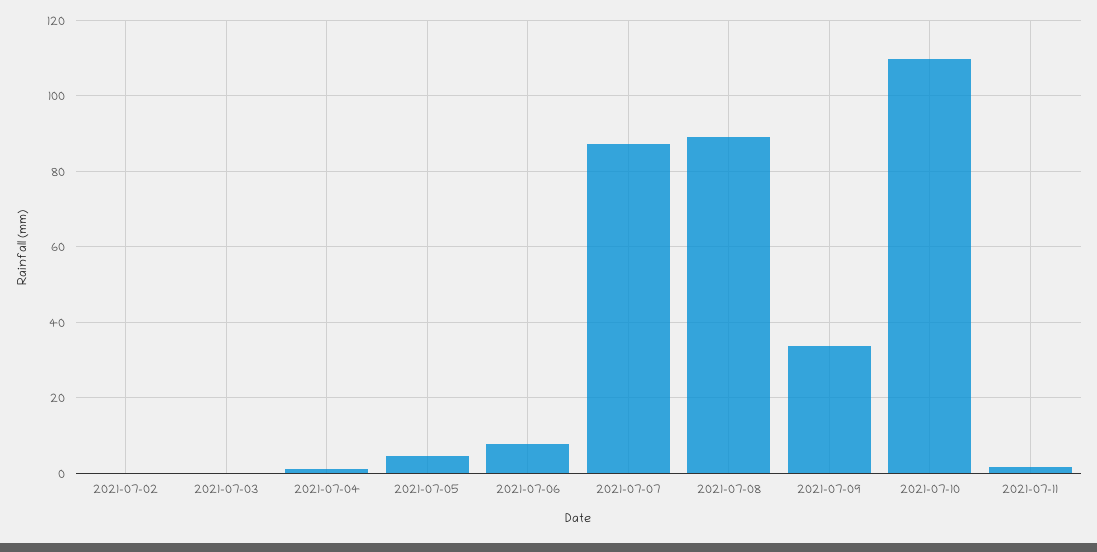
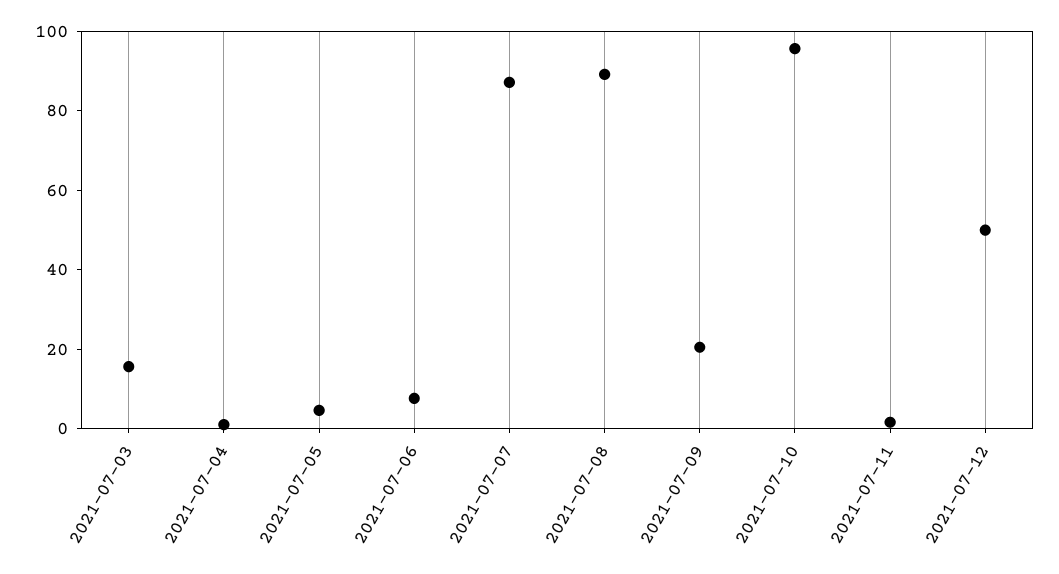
2021-07-02: 0 -> none
2021-07-03: 0 -> 15
2021-07-09: 34 -> 20
2021-07-10: 110 -> 95
2021-07-12: none -> 50

